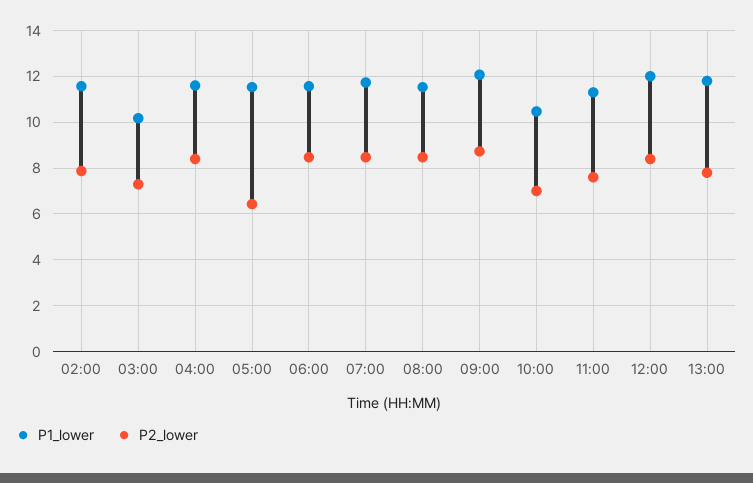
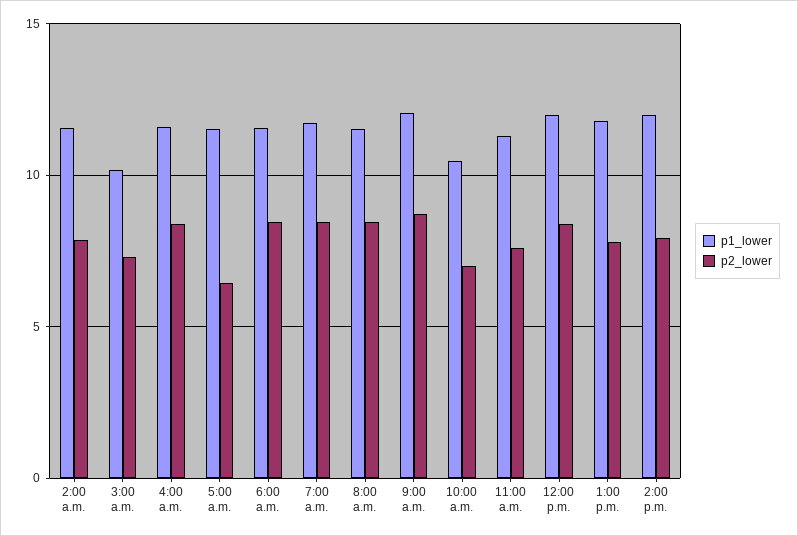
P1_lower, 2:00 p.m.: none -> 12
P2_lower, 2:00 p.m.: none -> 8

